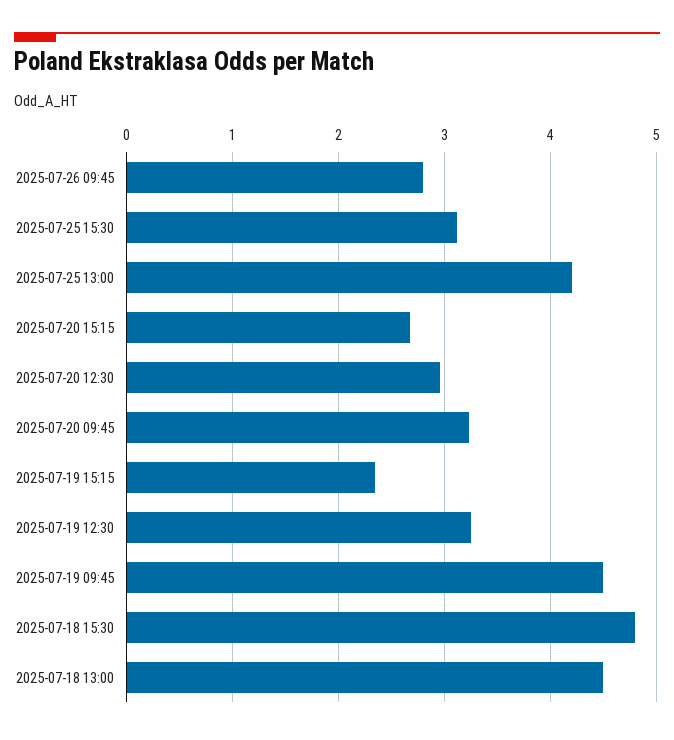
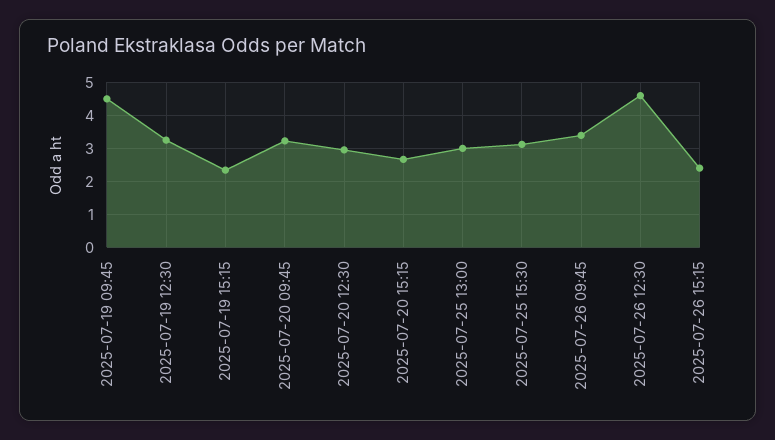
2025-07-26 09:45: 2.8 -> 3.4
2025-07-25 13:00: 4.2 -> 3
2025-07-18 15:30: 4.8 -> none
2025-07-18 13:00: 4.5 -> none
2025-07-26 12:30: none -> 4.6
2025-07-26 15:15: none -> 2.4

